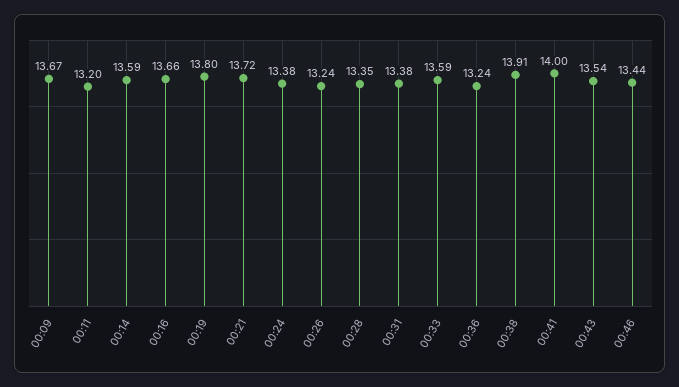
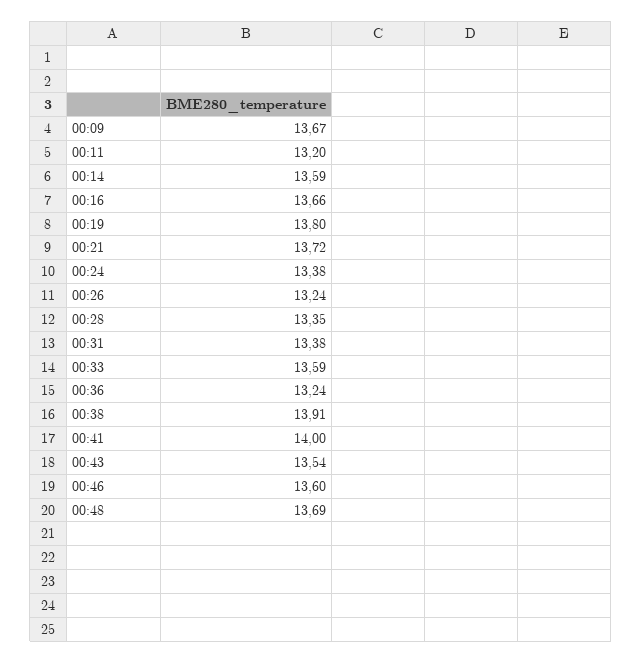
00:46: 13.44 -> 13.6
00:48: none -> 13.69

